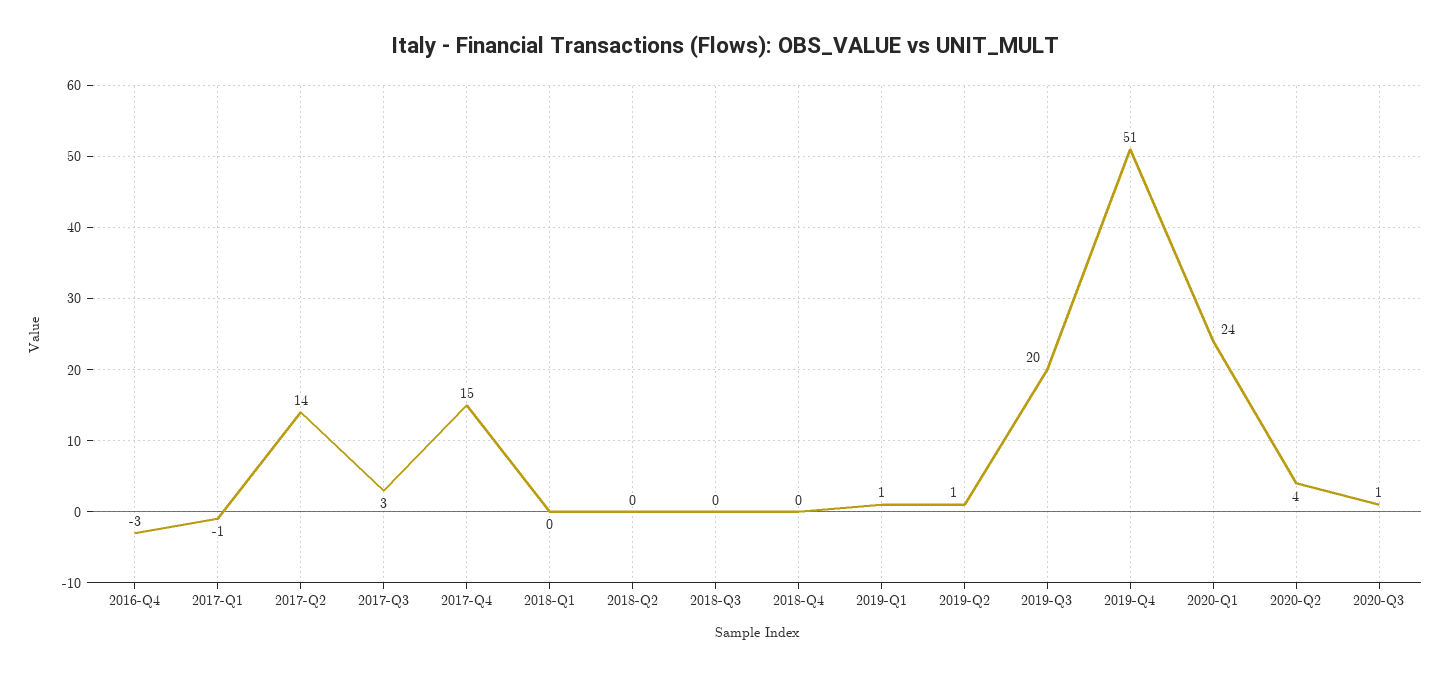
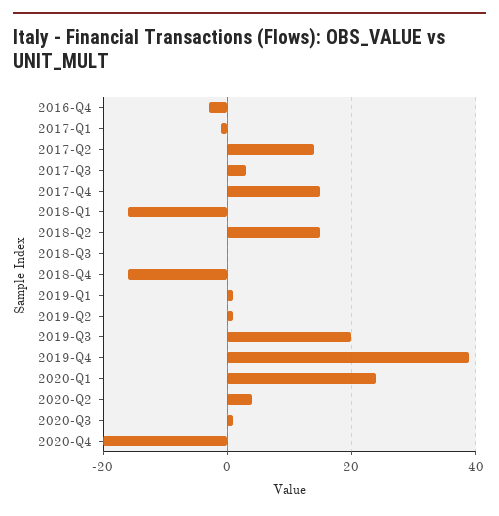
2018-Q1: 0 -> -15
2018-Q2: 0 -> 15
2018-Q4: 0 -> -15
2019-Q4: 51 -> 40
2020-Q4: none -> -20

